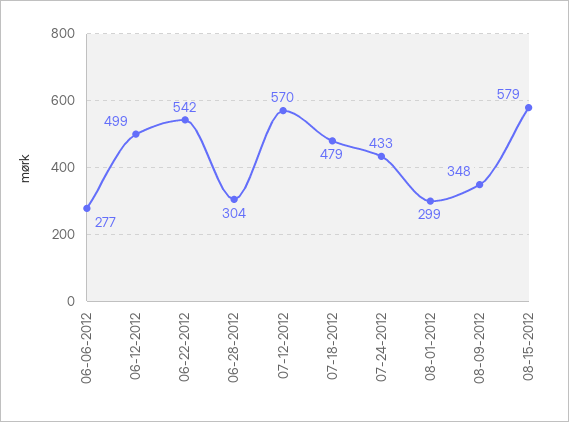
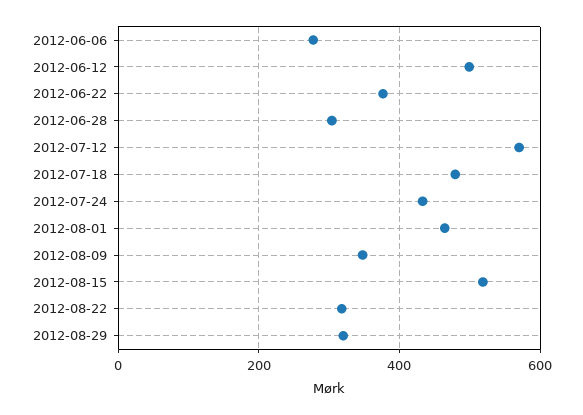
06-22-2012: 542 -> 380
08-01-2012: 299 -> 460
08-15-2012: 579 -> 520
2012-08-22: none -> 320
2012-08-29: none -> 320

